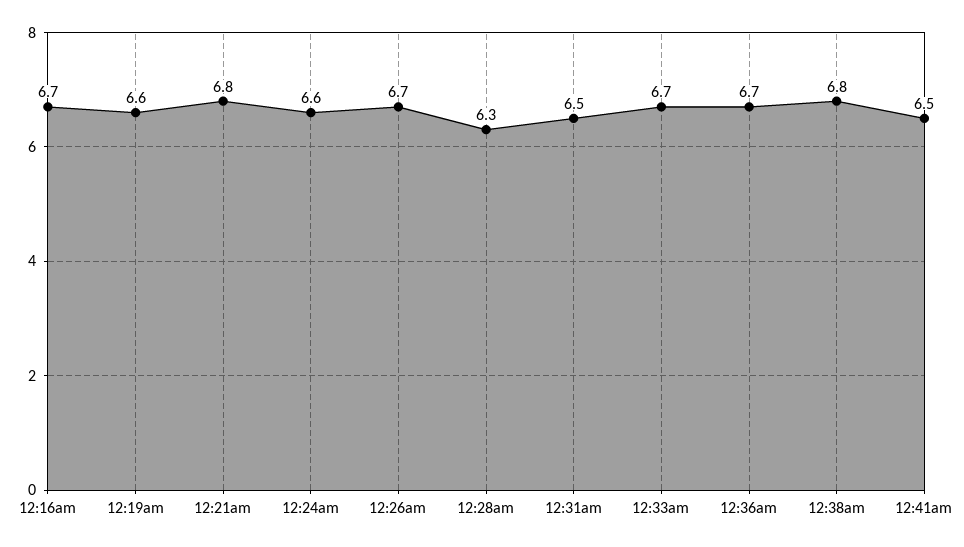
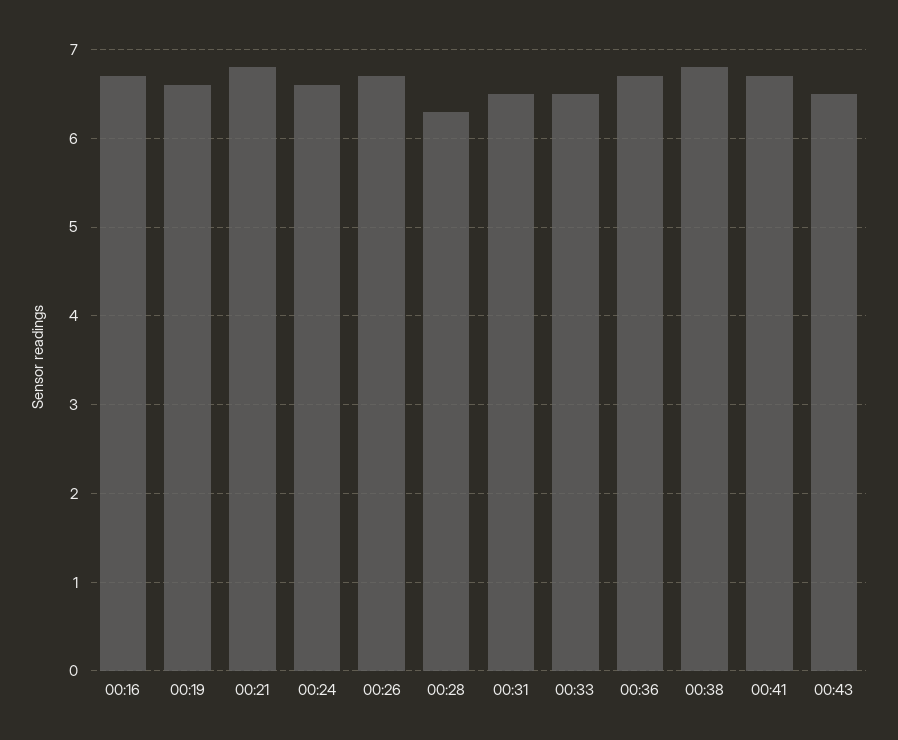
12:33am: 6.7 -> 6.5
12:41am: 6.5 -> 6.7
00:43: none -> 6.5

